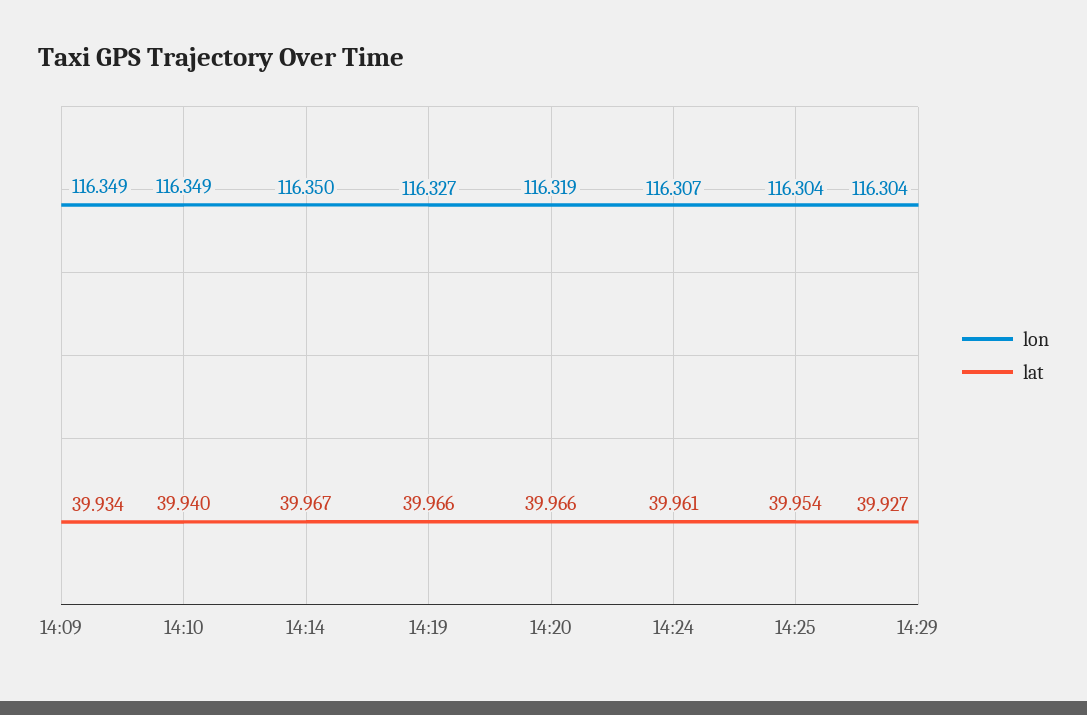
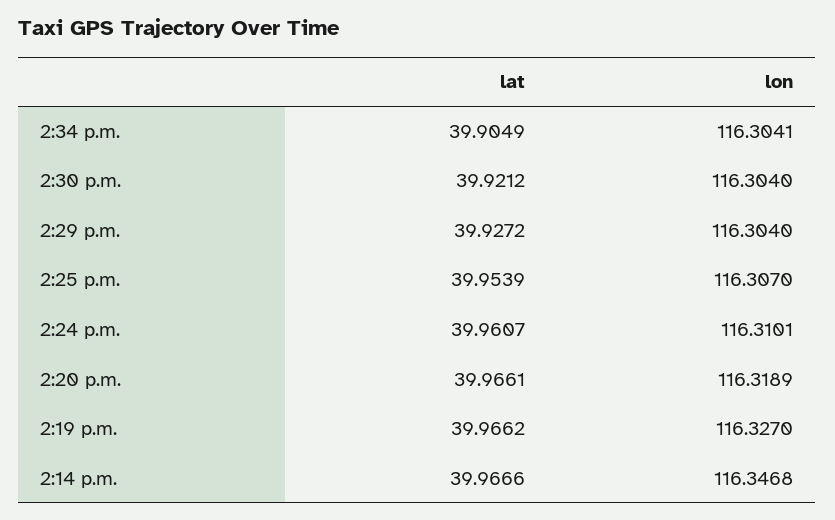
lon, 14:09: 116.349 -> none
lat, 14:09: 39.934 -> none
lon, 14:10: 116.349 -> none
lat, 14:10: 39.94 -> none
lon, 14:14: 116.35 -> 116.3468
lon, 14:24: 116.307 -> 116.3101
lon, 14:25: 116.304 -> 116.307
lat, 2:34 p.m.: none -> 39.9049
lon, 2:34 p.m.: none -> 116.3041
lat, 2:30 p.m.: none -> 39.9212
lon, 2:30 p.m.: none -> 116.304

